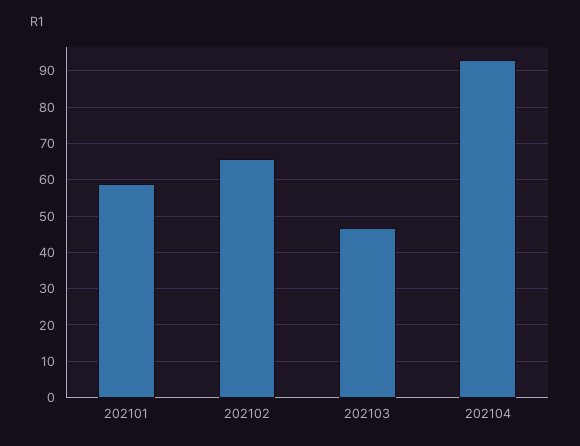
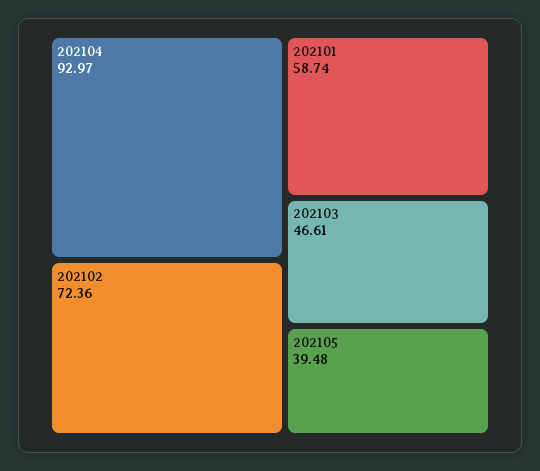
202102: 66 -> 72.36
202105: none -> 39.48

